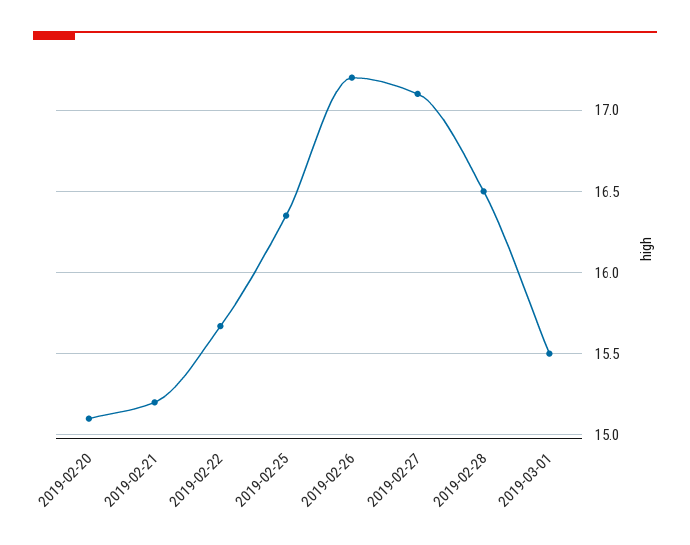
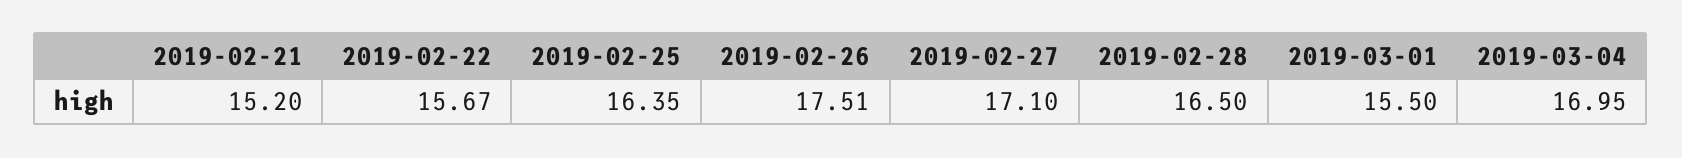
2019-02-20: 15.1 -> none
2019-02-26: 17.2 -> 17.51
2019-03-04: none -> 16.95

